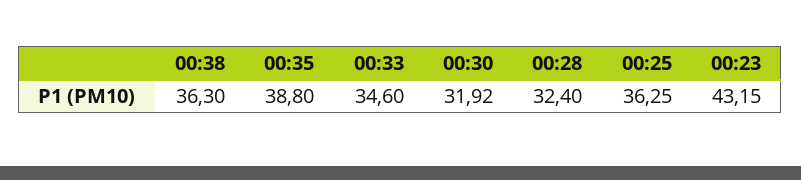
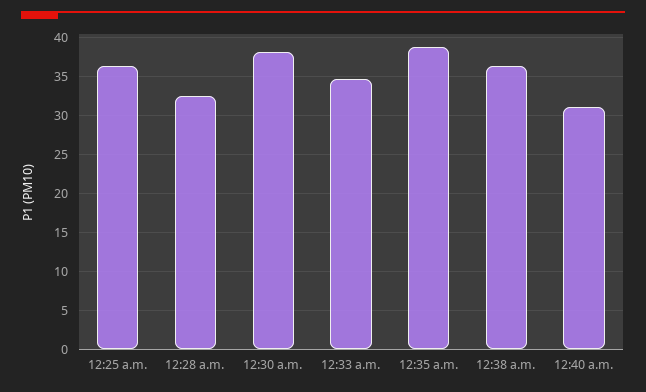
00:30: 31.92 -> 38
00:23: 43.15 -> none
12:40 a.m.: none -> 31

